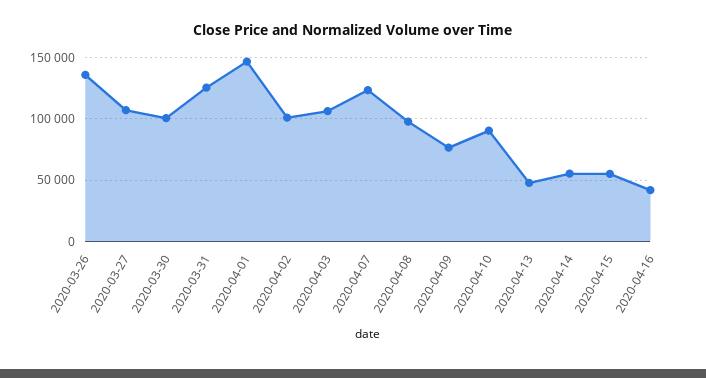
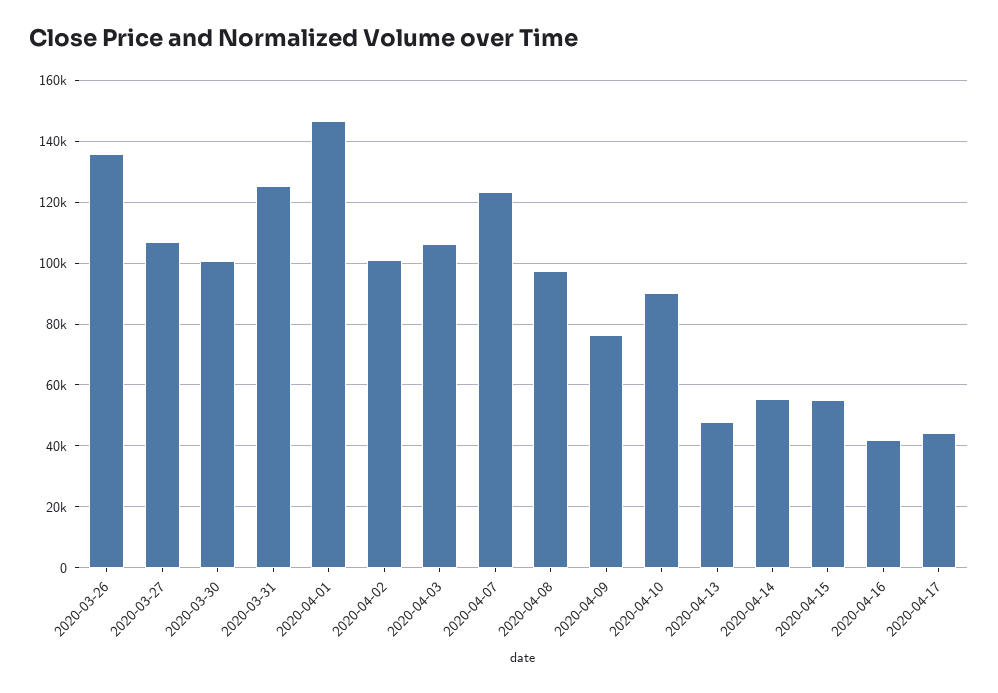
2020-04-17: none -> 44000

